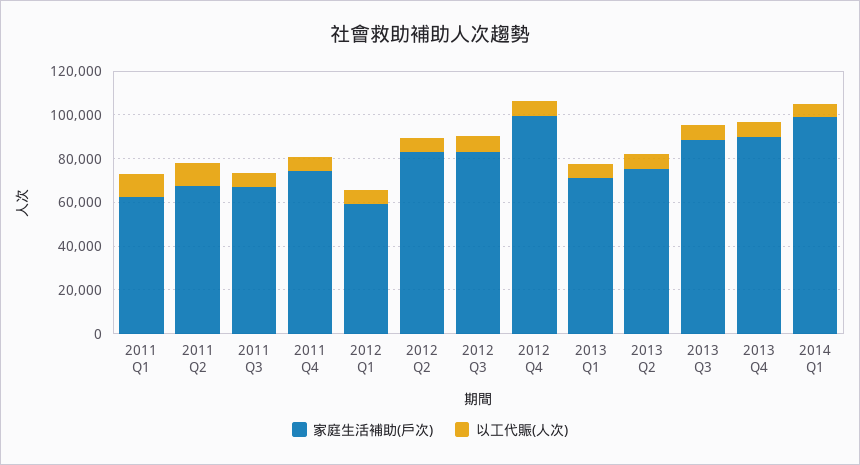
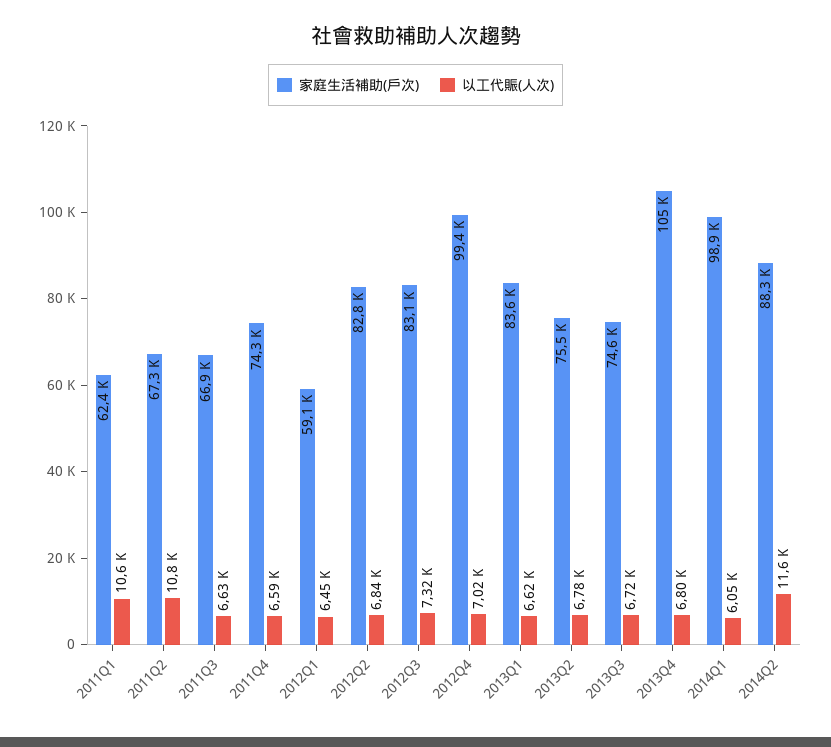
家庭生活補助(戶次), 2013 Q1: 70000 -> 83600
家庭生活補助(戶次), 2013 Q3: 90000 -> 74600
家庭生活補助(戶次), 2013 Q4: 90000 -> 105000
家庭生活補助(戶次), 2014Q2: none -> 88300
以工代賑(人次), 2014Q2: none -> 11600

